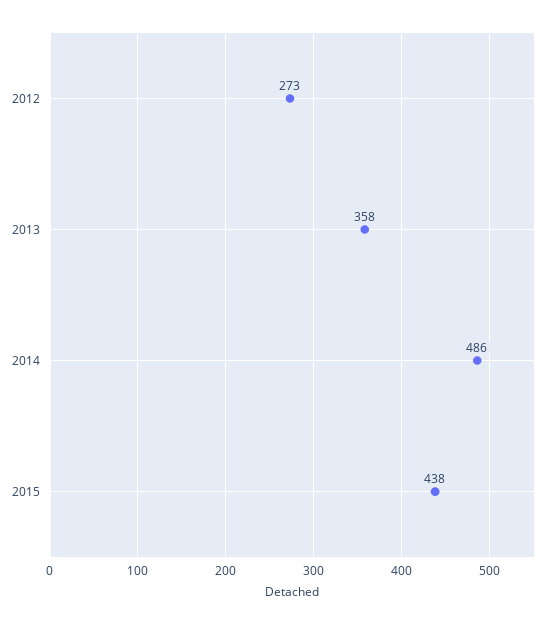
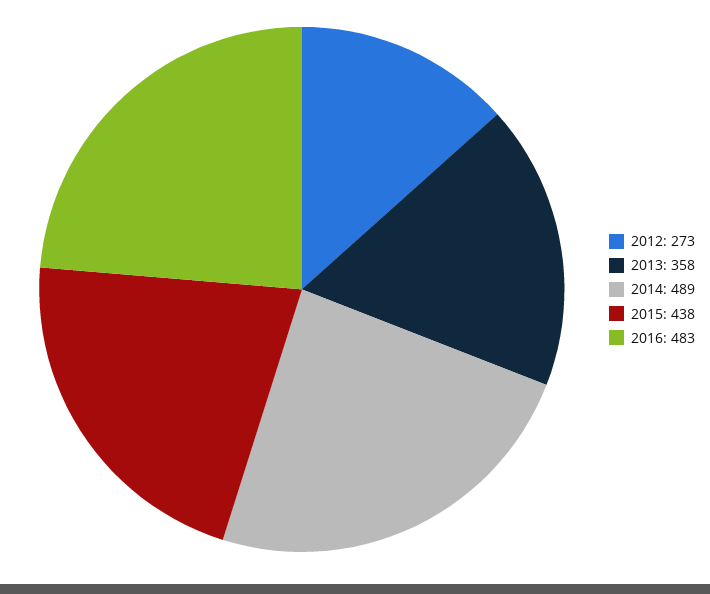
2014: 486 -> 489
2016: none -> 483

